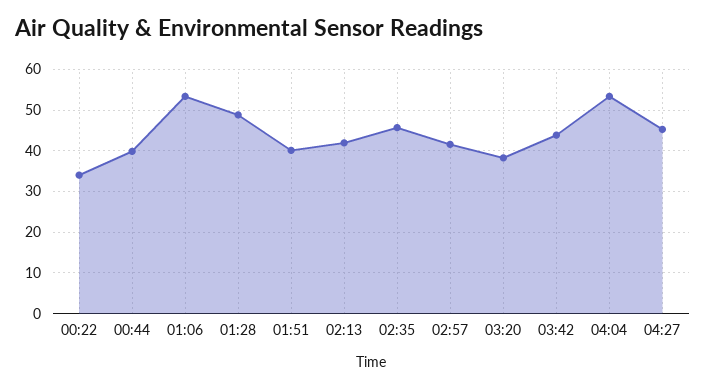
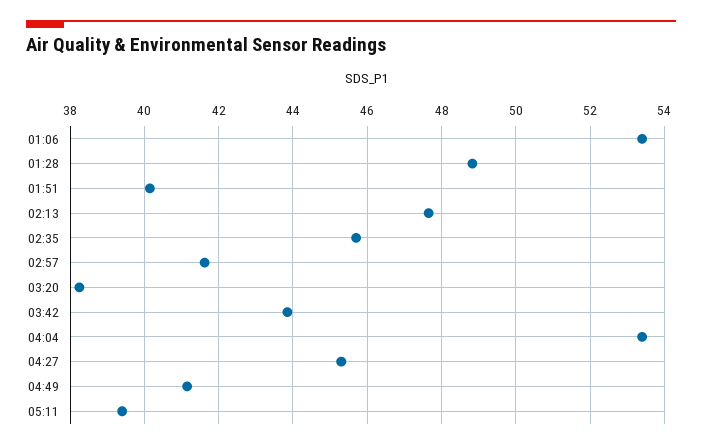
00:22: 34 -> none
00:44: 40 -> none
02:13: 42 -> 47.6
04:49: none -> 41.2
05:11: none -> 39.4

